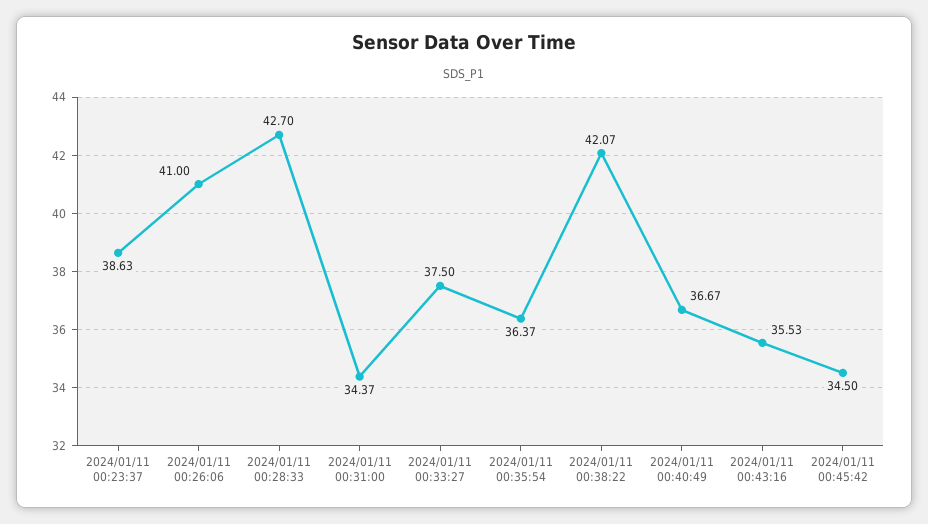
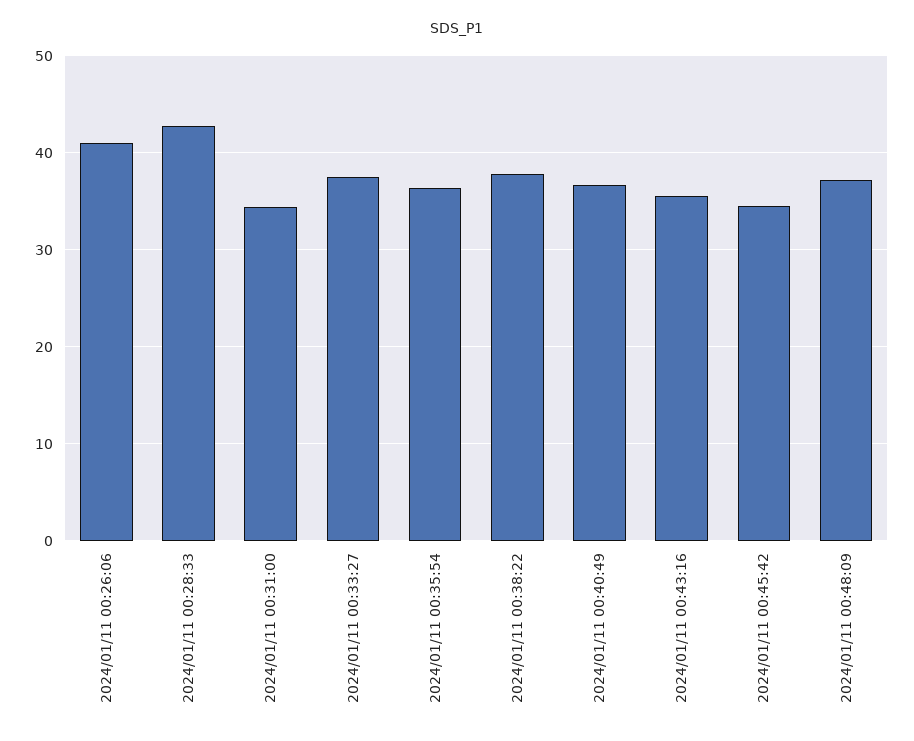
2024/01/11 00:23:37: 38.63 -> none
2024/01/11 00:38:22: 42.07 -> 38
2024/01/11 00:48:09: none -> 37

